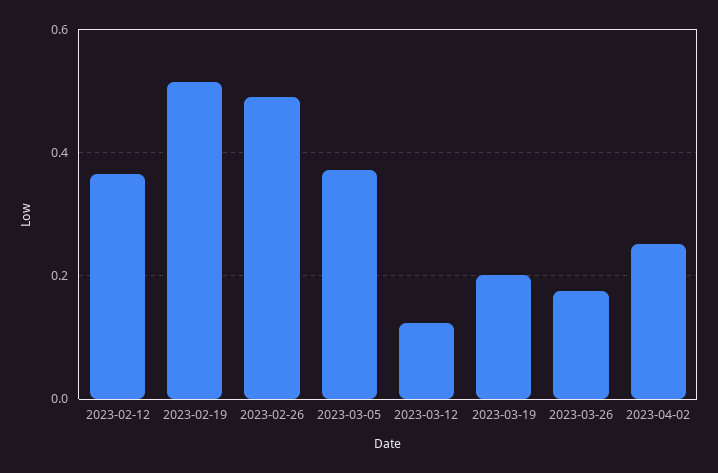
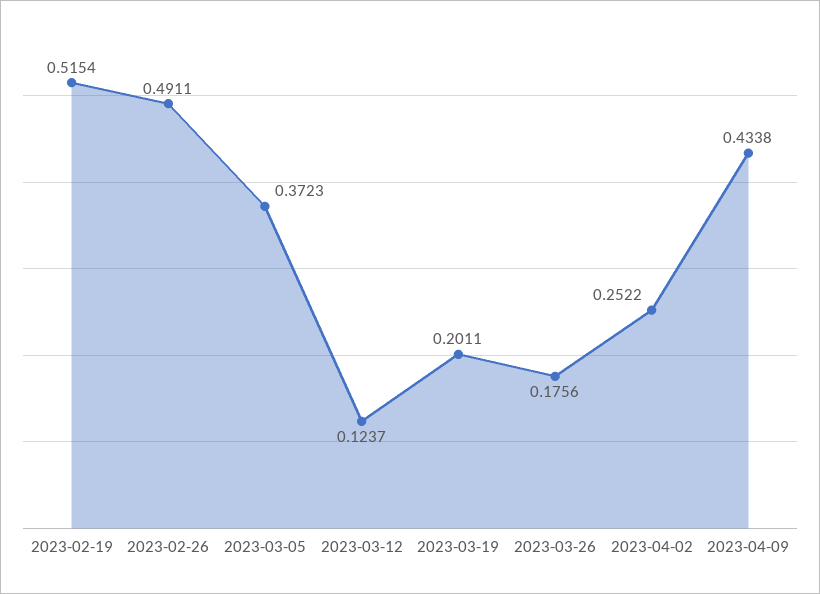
2023-02-12: 0.36 -> none
2023-04-09: none -> 0.4338

